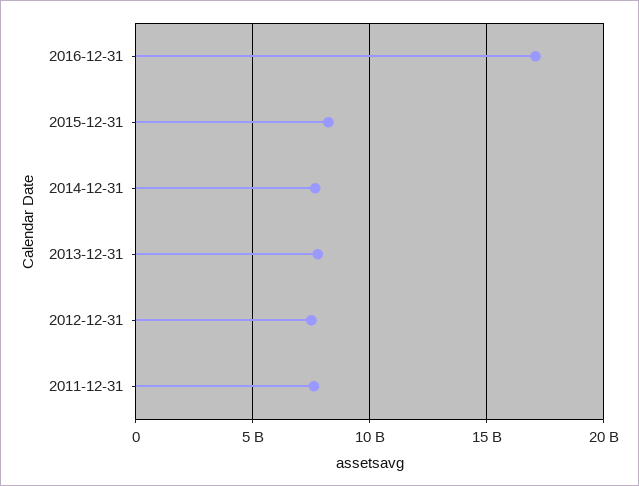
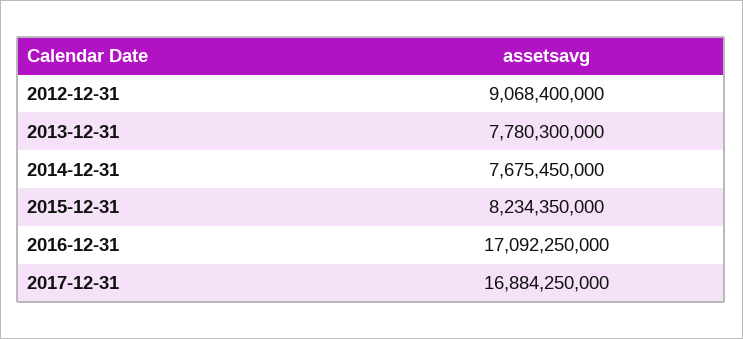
2012-12-31: 7500000000 -> 9068400000
2011-12-31: 7500000000 -> none
2017-12-31: none -> 16884250000

